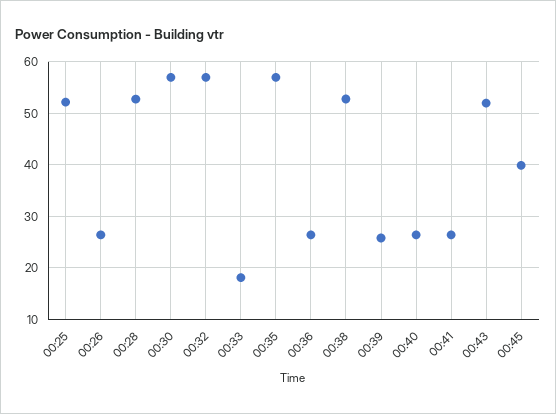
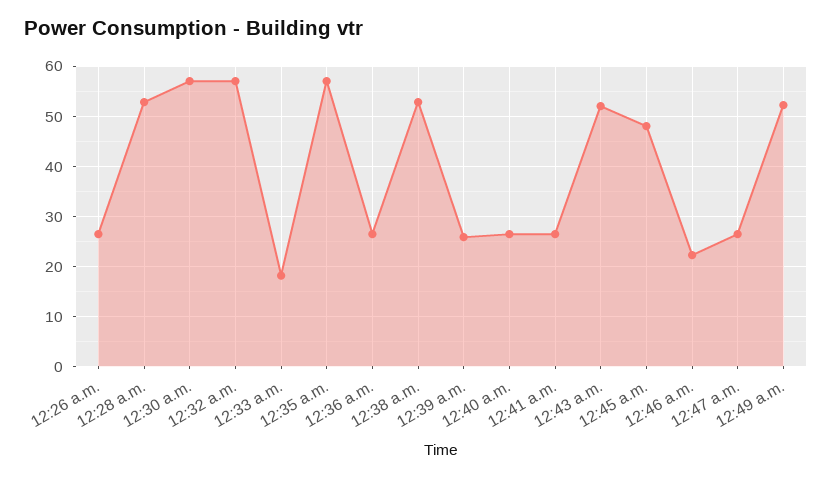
00:25: 52 -> none
00:45: 40 -> 48
12:46 a.m.: none -> 22
12:47 a.m.: none -> 26
12:49 a.m.: none -> 52

